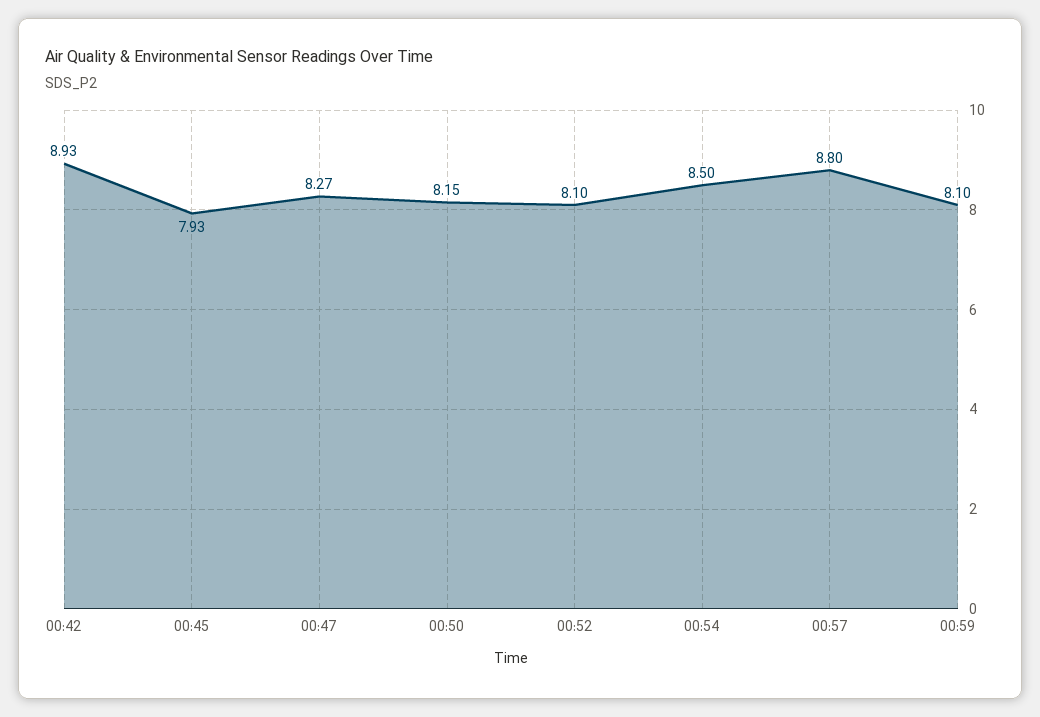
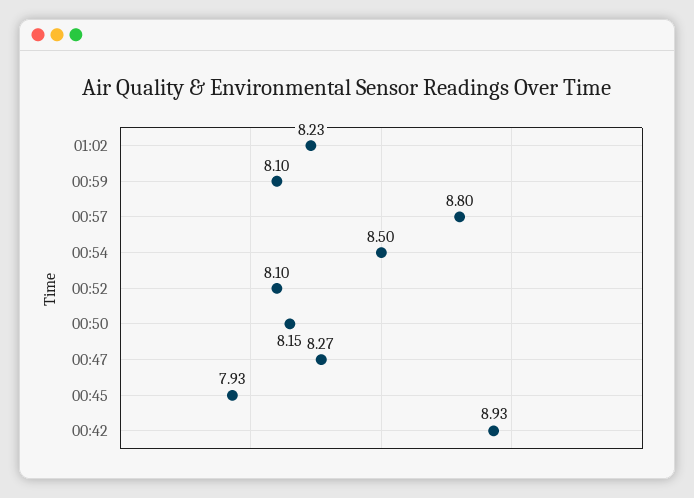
01:02: none -> 8.23

